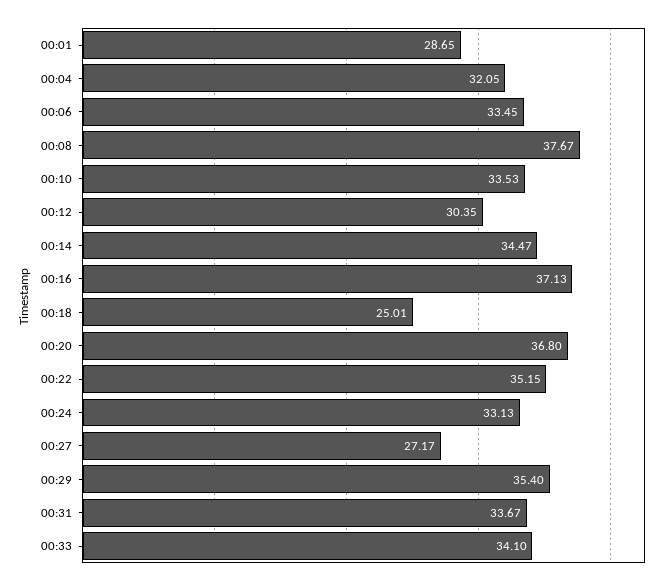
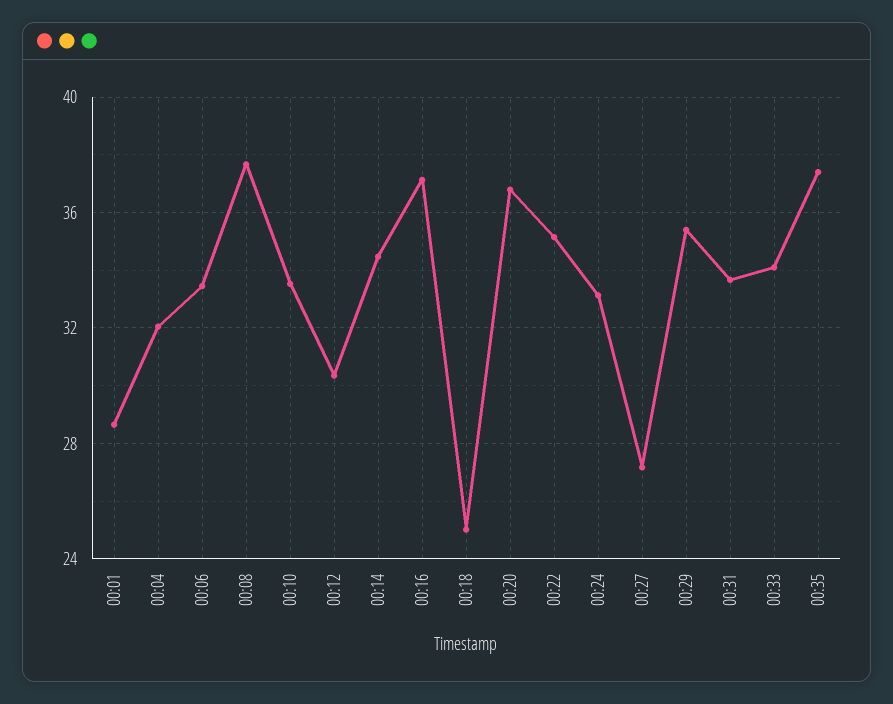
00:35: none -> 37.5

